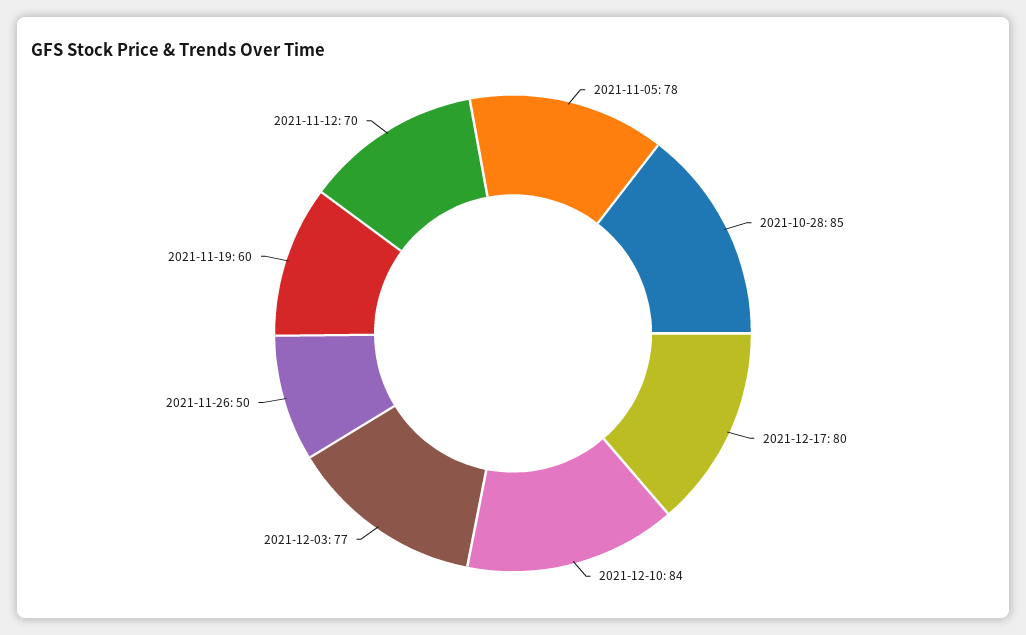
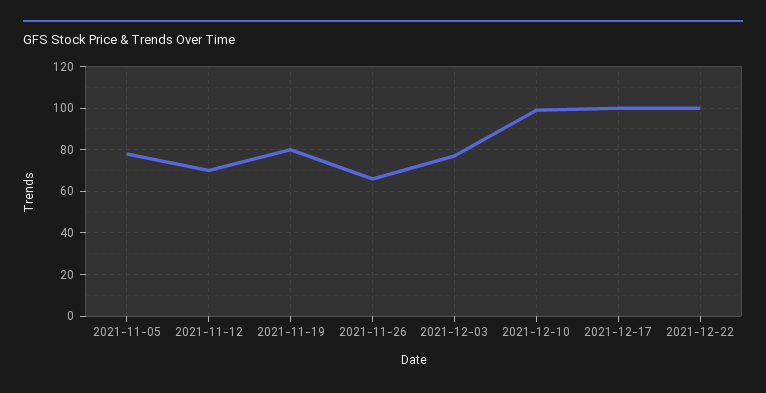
2021-10-28: 85 -> none
2021-12-17: 80 -> 100
2021-12-10: 84 -> 100
2021-11-26: 50 -> 65
2021-11-19: 60 -> 80
2021-12-22: none -> 100

